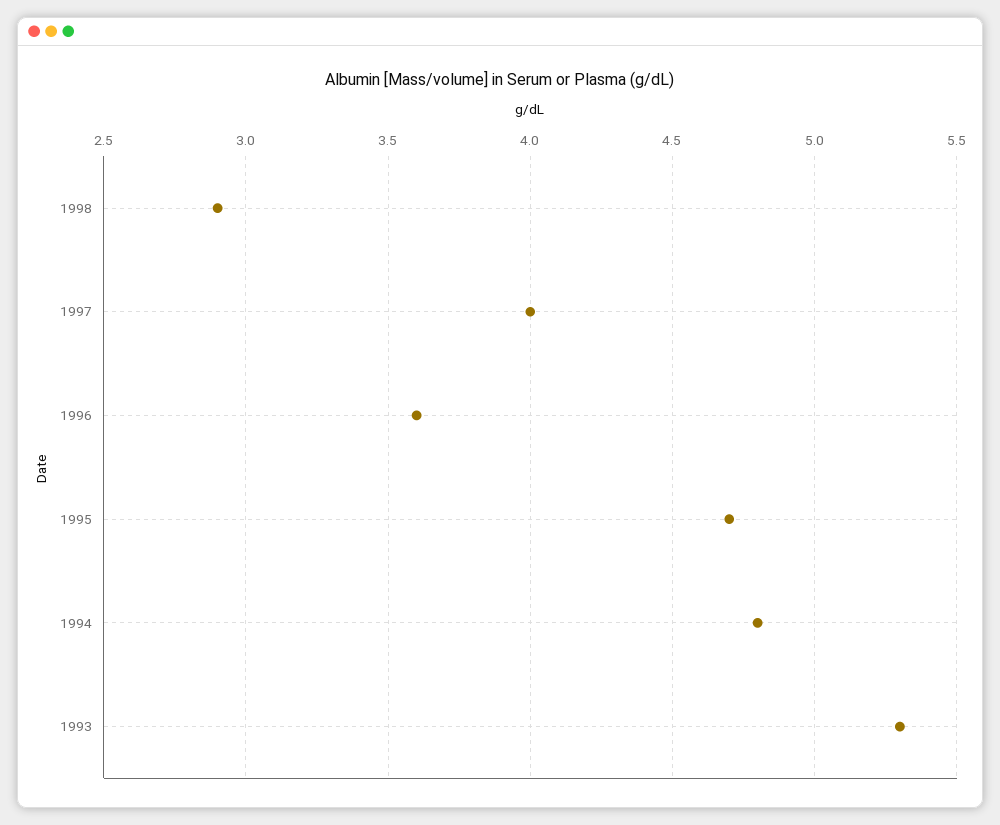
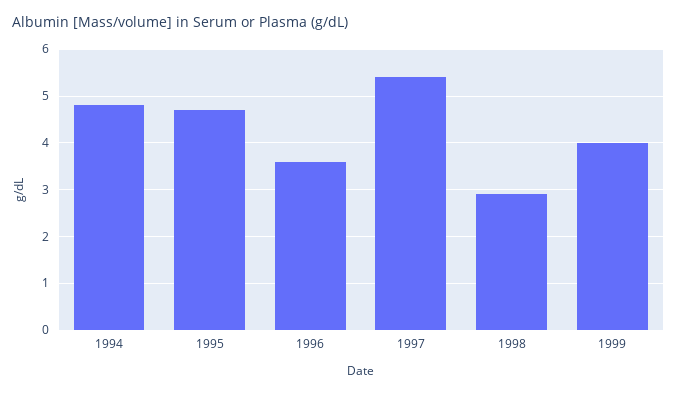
1997: 4 -> 5.5
1993: 5.3 -> none
1999: none -> 4

